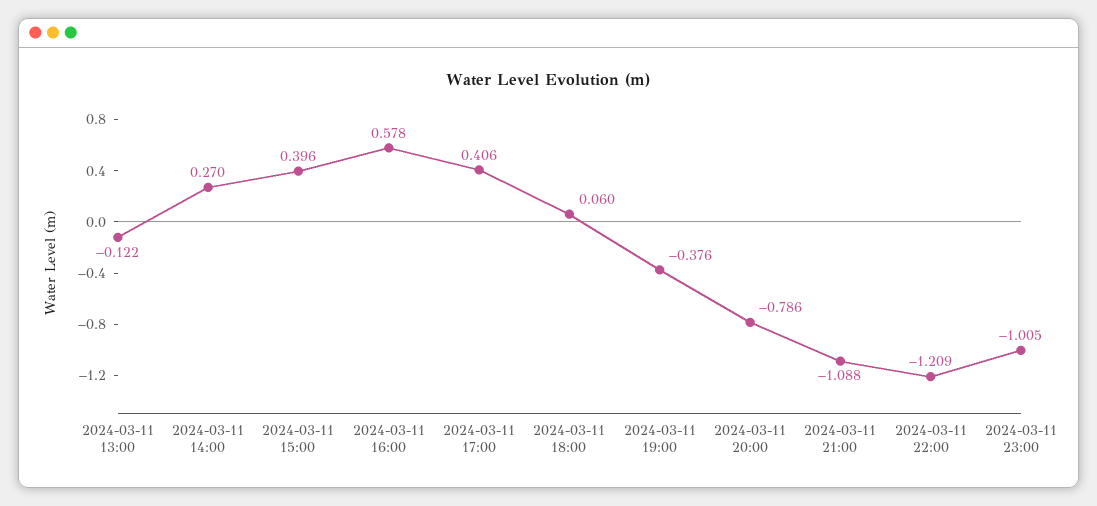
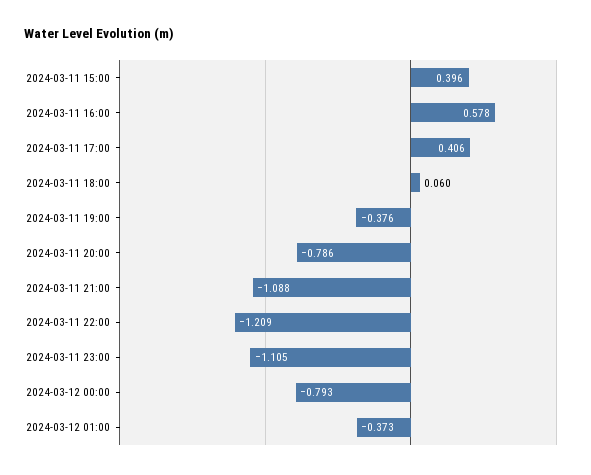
2024-03-11 13:00: -0.122 -> none
2024-03-11 14:00: 0.27 -> none
2024-03-11 23:00: -1.005 -> -1.105
2024-03-12 00:00: none -> -0.793
2024-03-12 01:00: none -> -0.373

